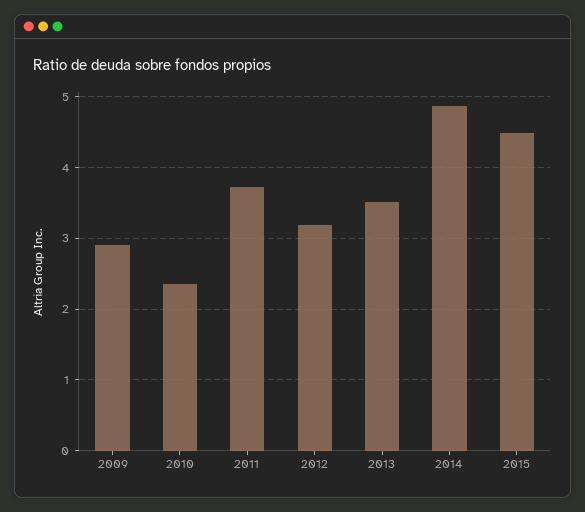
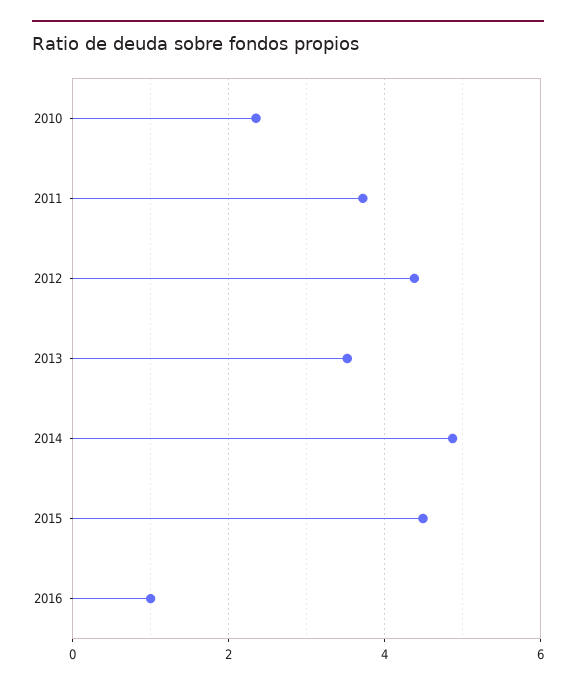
2009: 2.9 -> none
2012: 3.2 -> 4.4
2016: none -> 1

